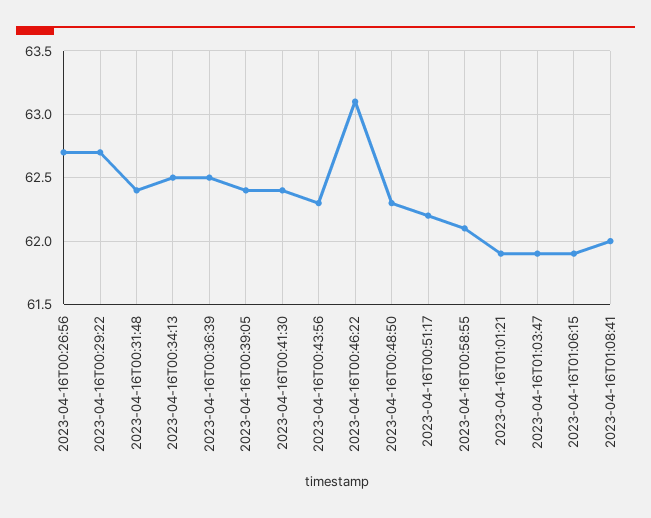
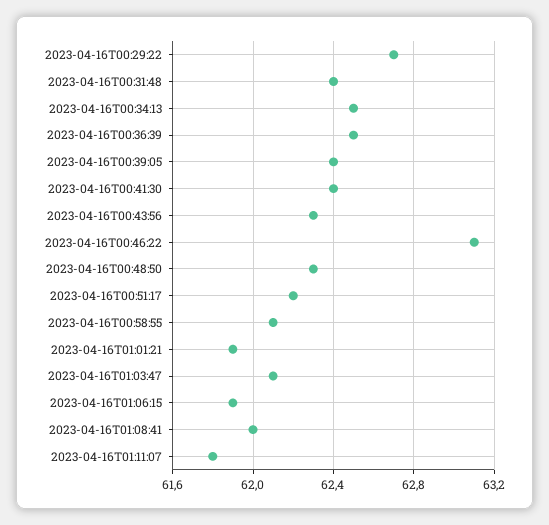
2023-04-16T00:26:56: 62.7 -> none
2023-04-16T01:03:47: 61.9 -> 62.1
2023-04-16T01:11:07: none -> 61.8

